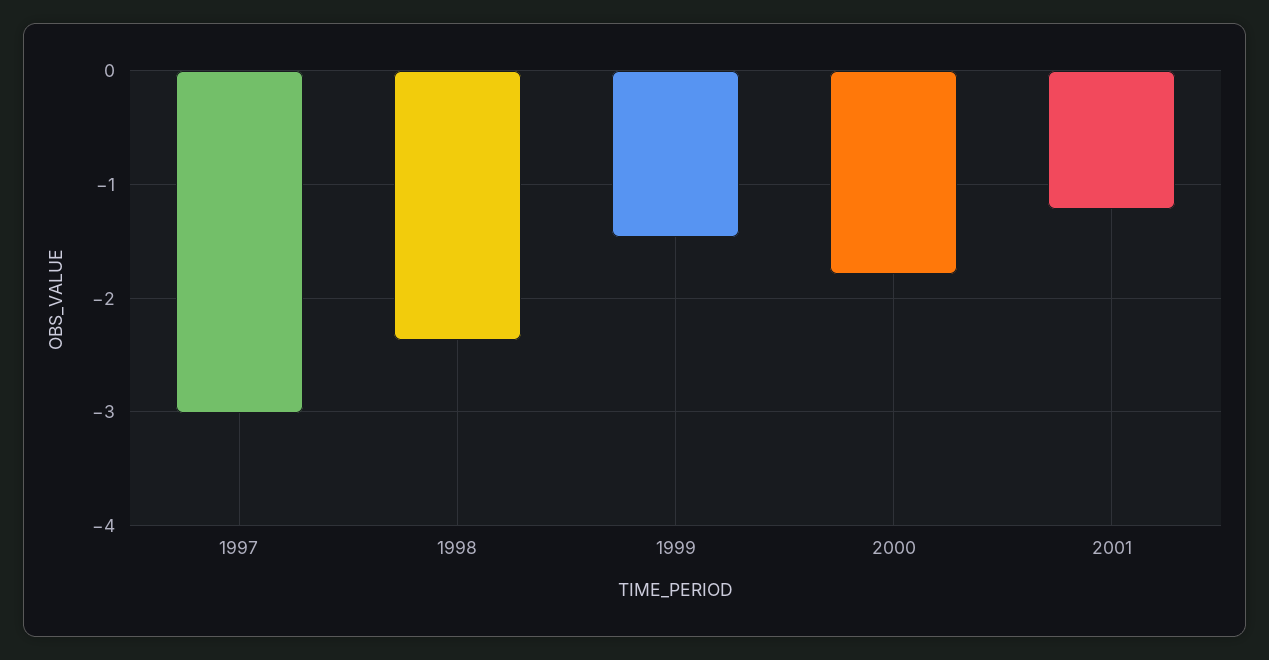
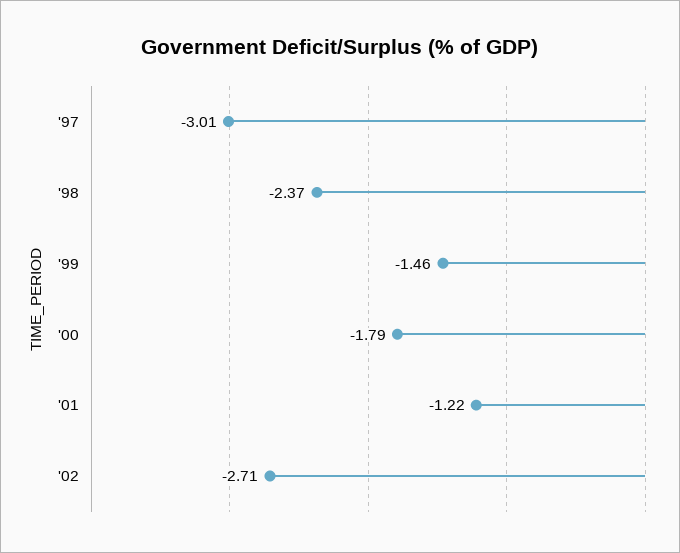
'02: none -> -2.71

